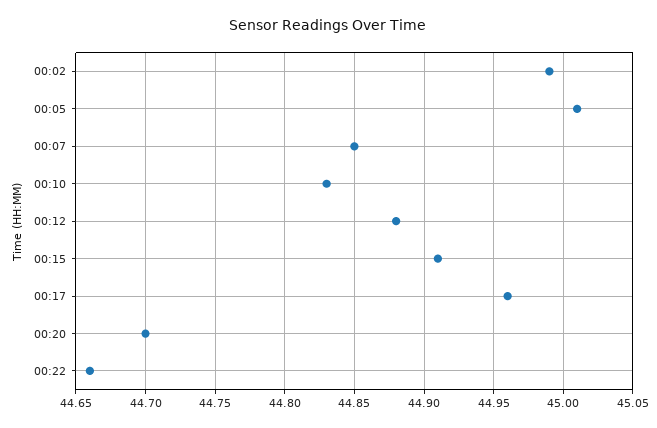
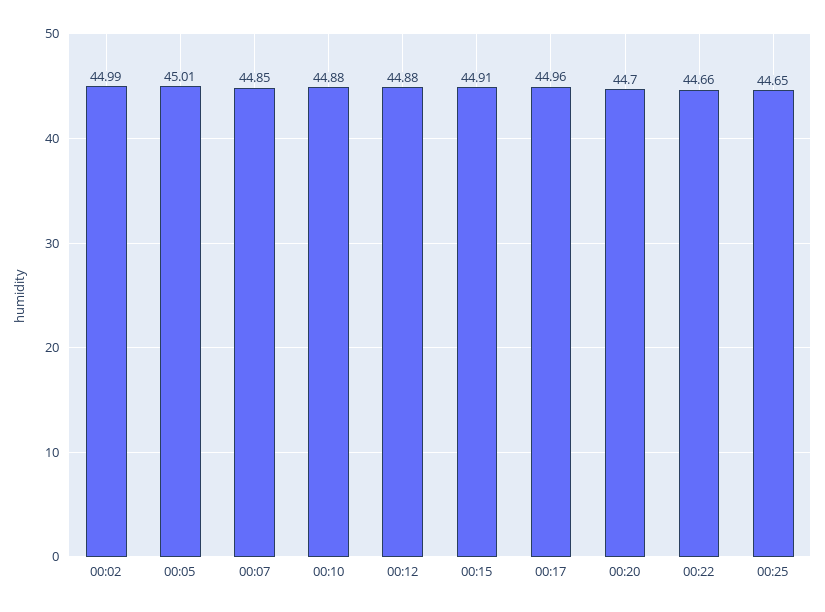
00:10: 44.83 -> 44.88
00:25: none -> 44.65

